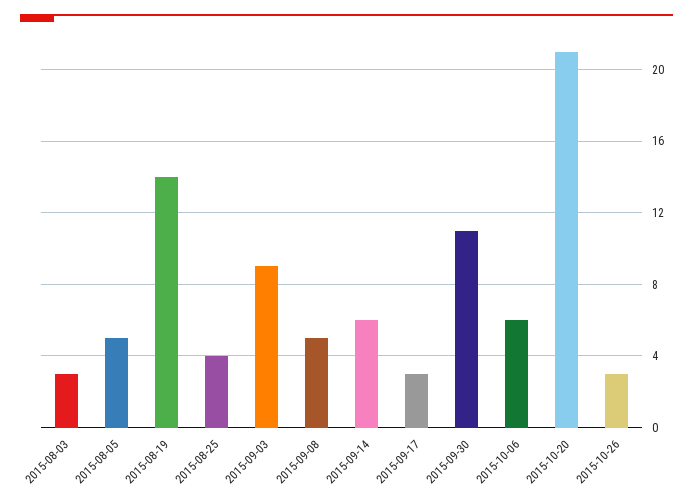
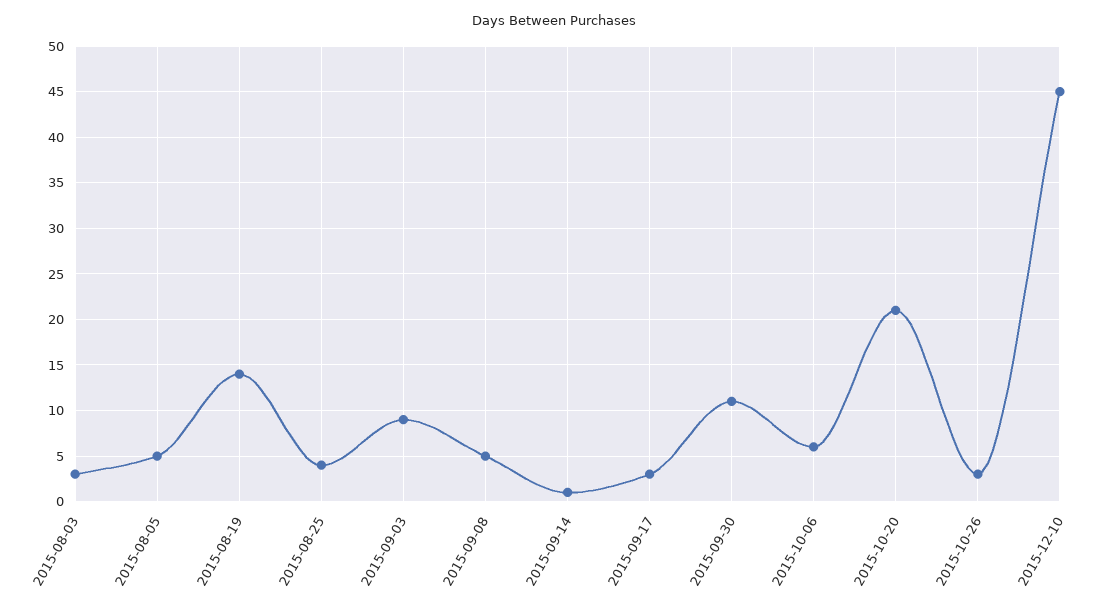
2015-09-14: 6 -> 1
2015-12-10: none -> 45

